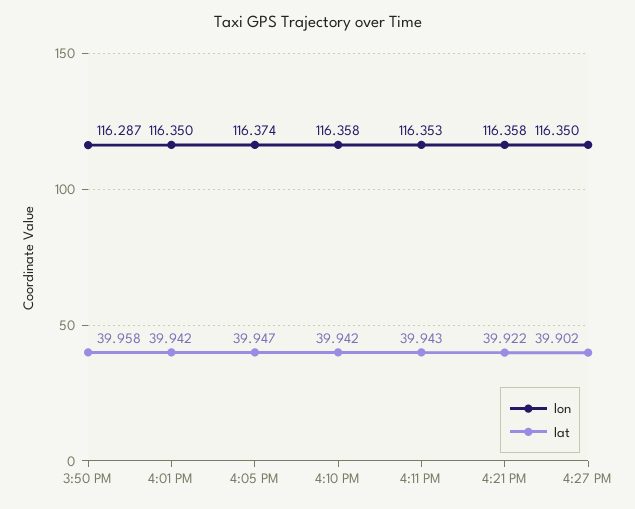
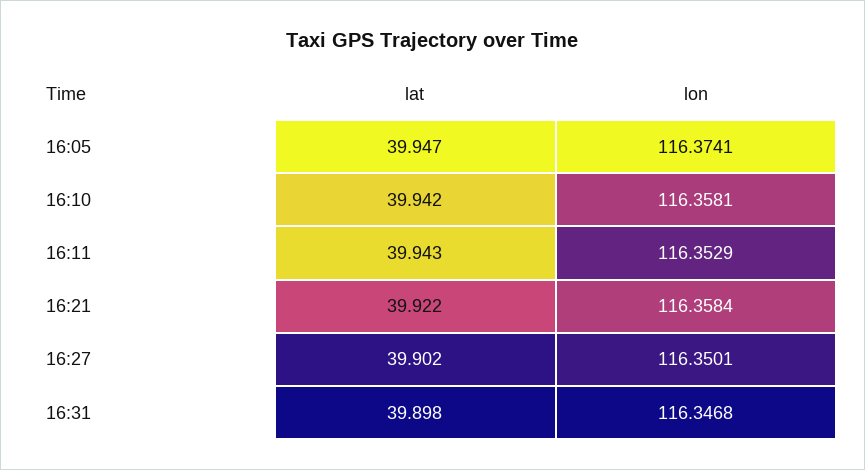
lon, 3:50 PM: 116.287 -> none
lat, 3:50 PM: 39.958 -> none
lon, 4:01 PM: 116.35 -> none
lat, 4:01 PM: 39.942 -> none
lat, 16:31: none -> 39.898
lon, 16:31: none -> 116.3468

